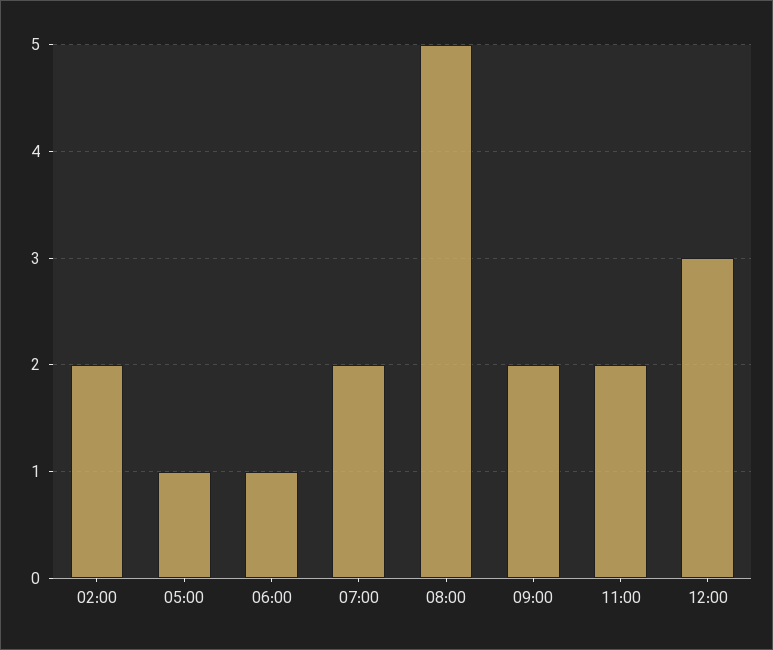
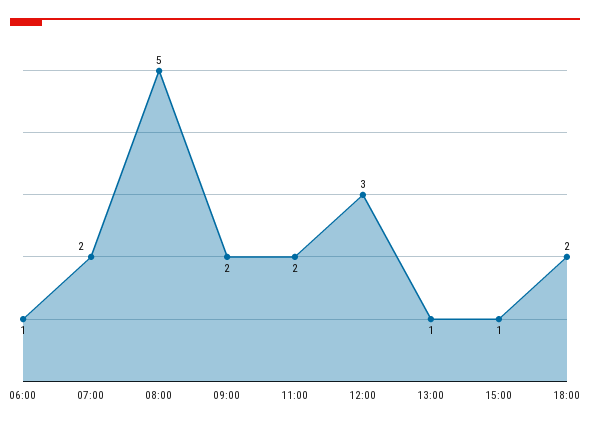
02:00: 2 -> none
05:00: 1 -> none
13:00: none -> 1
15:00: none -> 1
18:00: none -> 2

